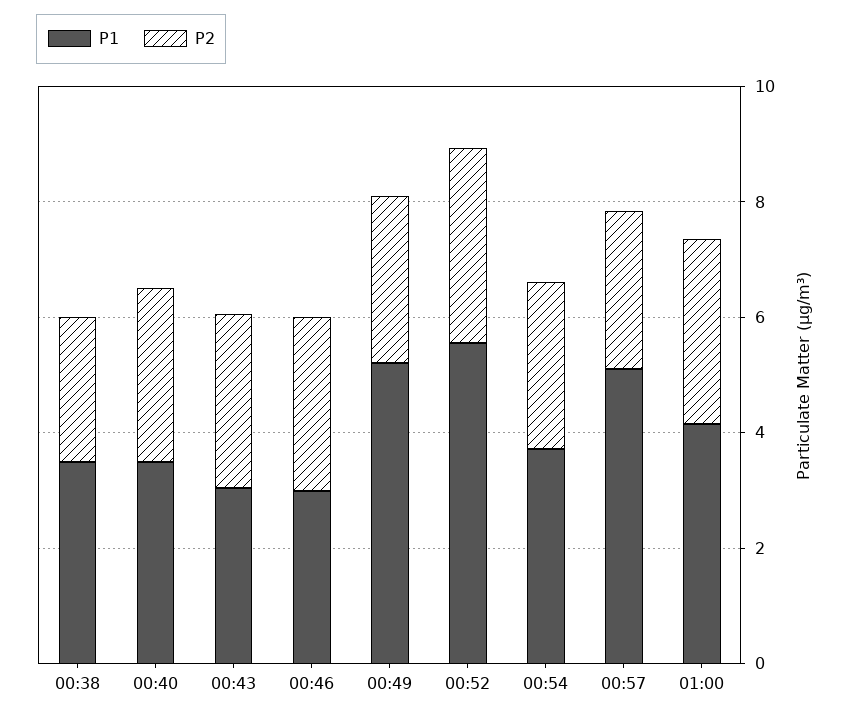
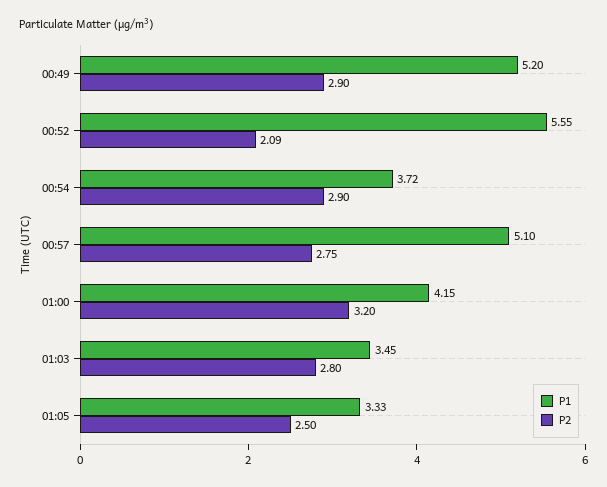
P1, 00:38: 3.5 -> none
P2, 00:38: 2.5 -> none
P1, 00:40: 3.5 -> none
P2, 00:40: 3 -> none
P1, 00:43: 3 -> none
P2, 00:43: 3 -> none
P1, 00:46: 3 -> none
P2, 00:46: 3 -> none
P2, 00:52: 3.5 -> 2.09
P1, 01:03: none -> 3.45
P2, 01:03: none -> 2.8
P1, 01:05: none -> 3.33
P2, 01:05: none -> 2.5

